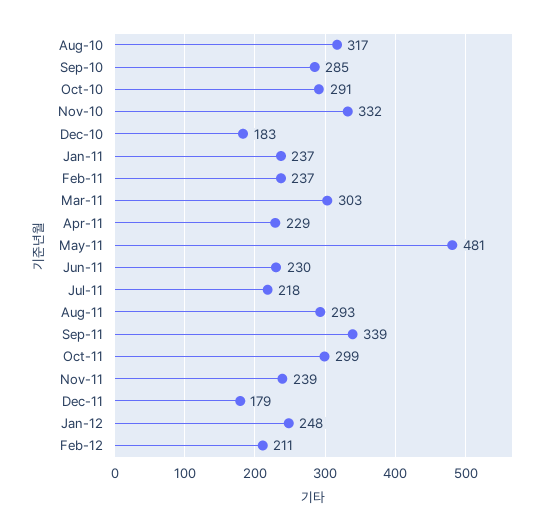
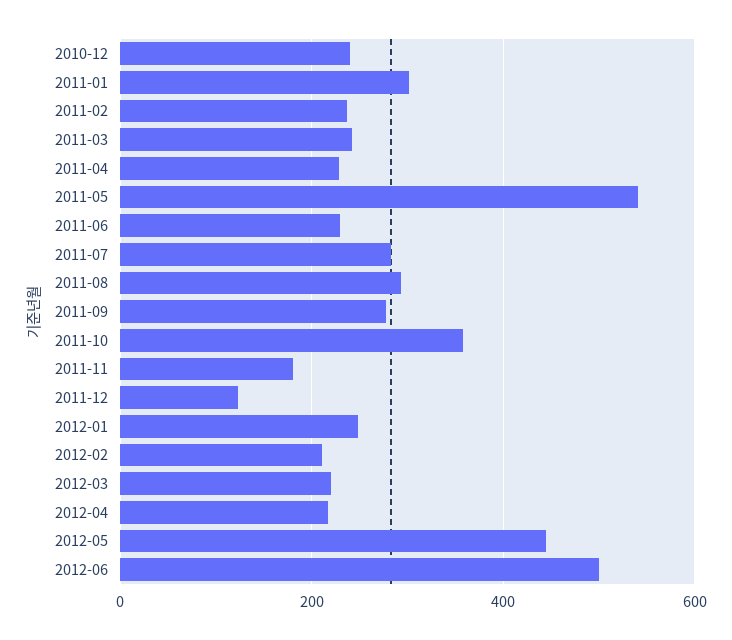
Aug-10: 317 -> none
Sep-10: 285 -> none
Oct-10: 291 -> none
Nov-10: 332 -> none
Dec-10: 183 -> 240
Jan-11: 237 -> 300
Mar-11: 303 -> 240
May-11: 481 -> 540
Jul-11: 218 -> 280
Sep-11: 339 -> 280
Oct-11: 299 -> 360
Nov-11: 239 -> 180
Dec-11: 179 -> 120
2012-03: none -> 220
2012-04: none -> 220
2012-05: none -> 440
2012-06: none -> 500

